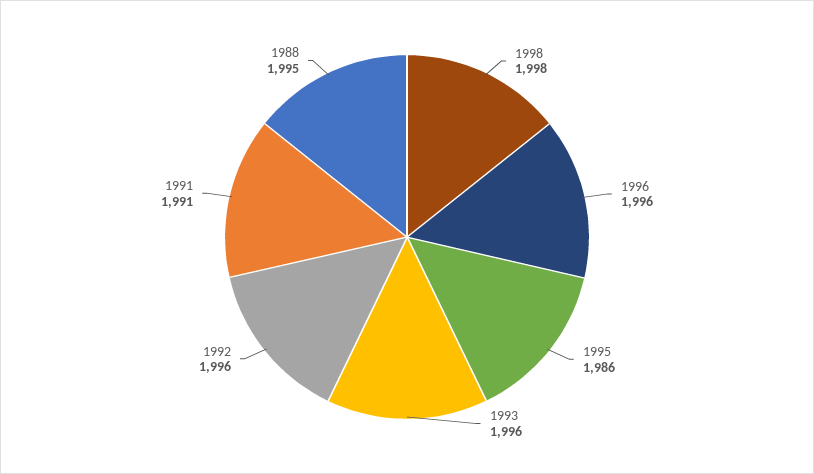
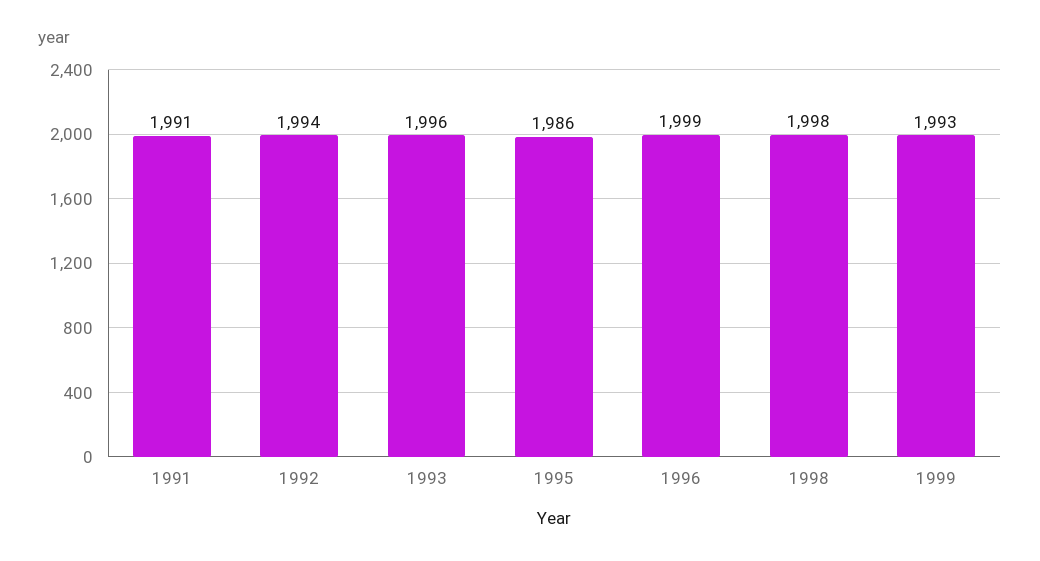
1996: 1996 -> 1999
1992: 1996 -> 1994
1988: 1995 -> none
1999: none -> 1993

